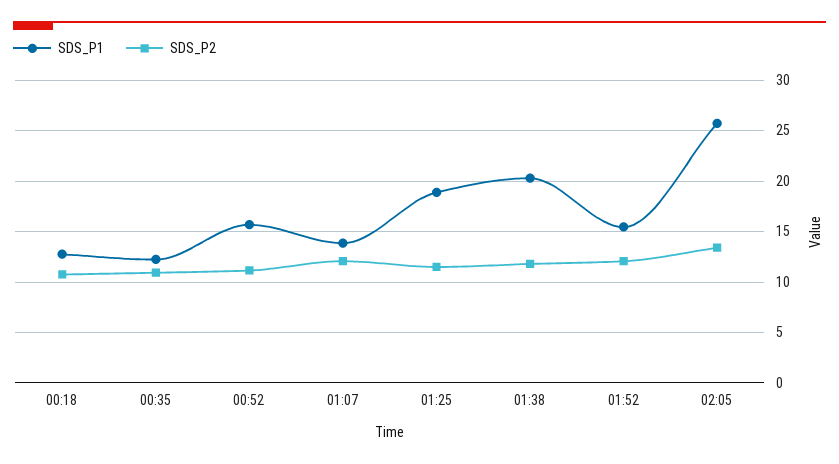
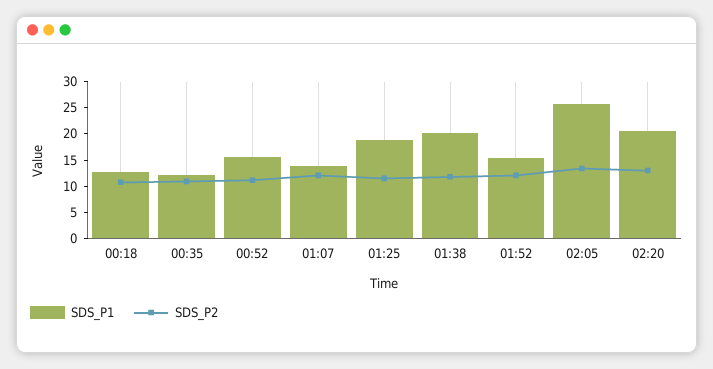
SDS_P1, 02:20: none -> 20
SDS_P2, 02:20: none -> 12.5

